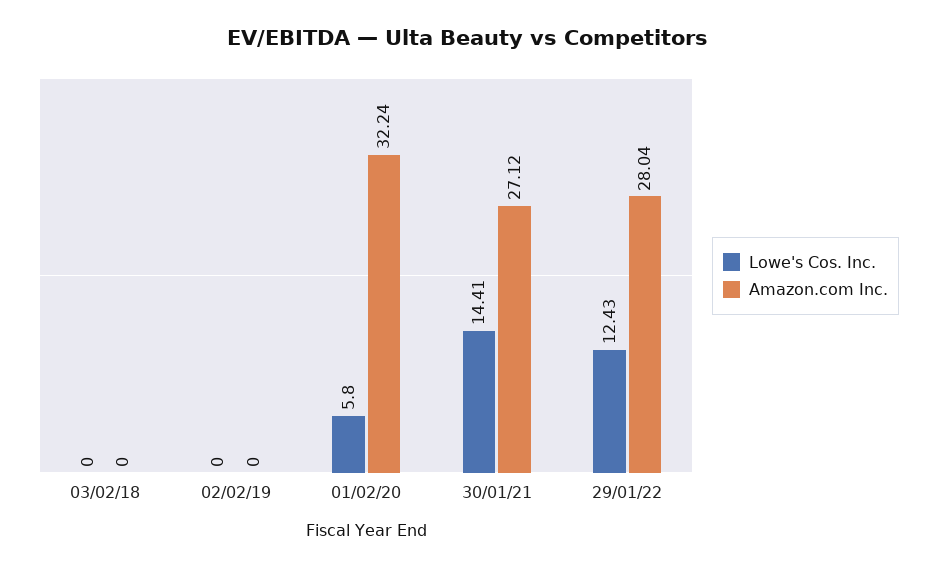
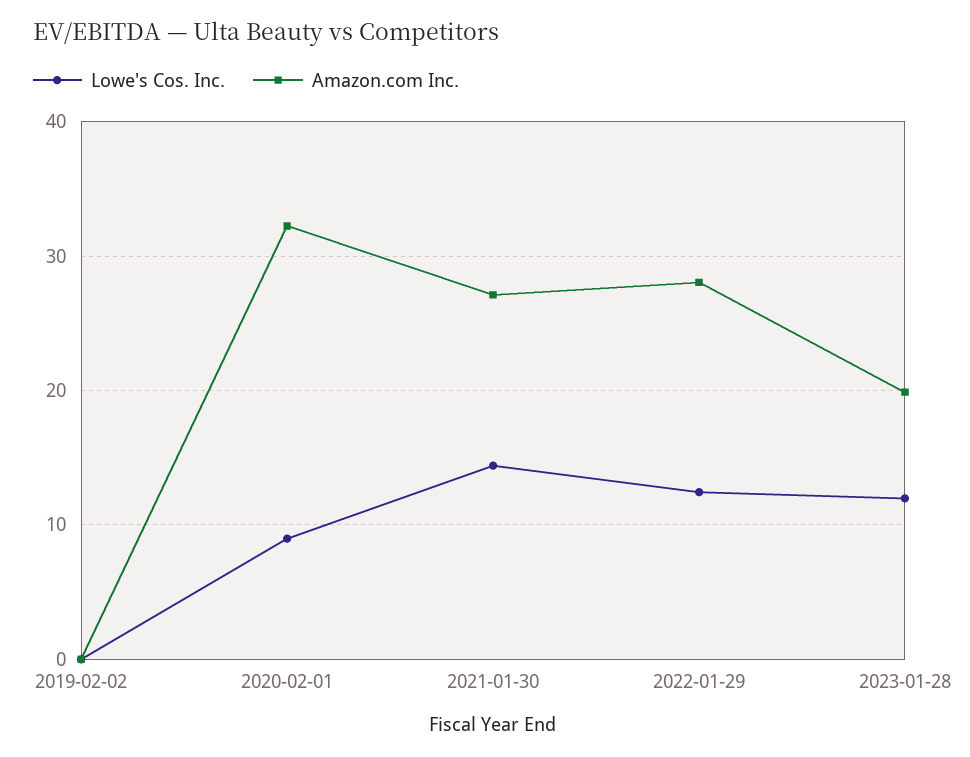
Lowe's Cos. Inc., 03/02/18: 0 -> none
Amazon.com Inc., 03/02/18: 0 -> none
Lowe's Cos. Inc., 01/02/20: 5.8 -> 9
Lowe's Cos. Inc., 2023-01-28: none -> 12
Amazon.com Inc., 2023-01-28: none -> 20

